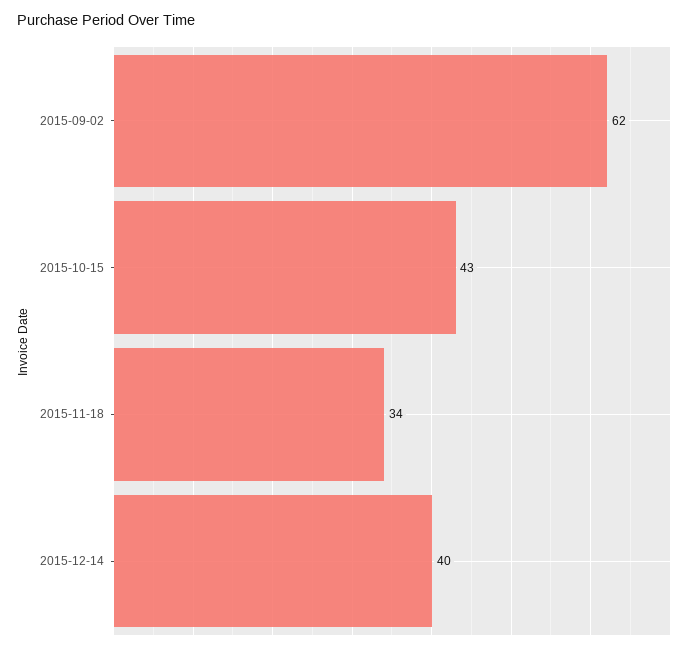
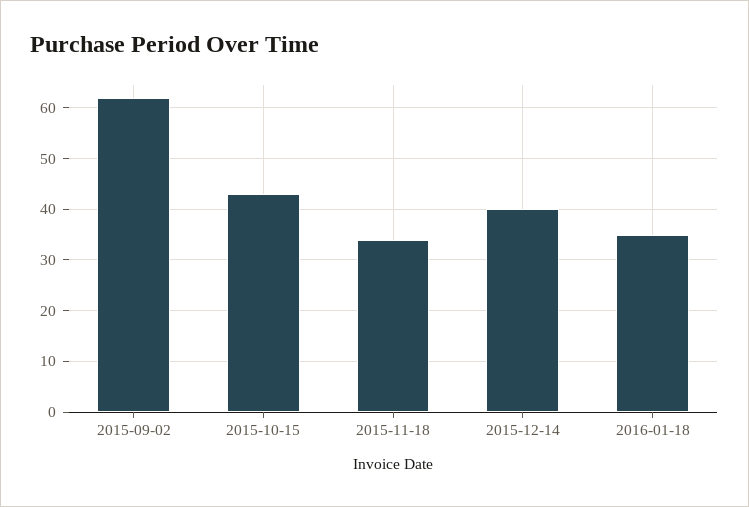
2016-01-18: none -> 35

